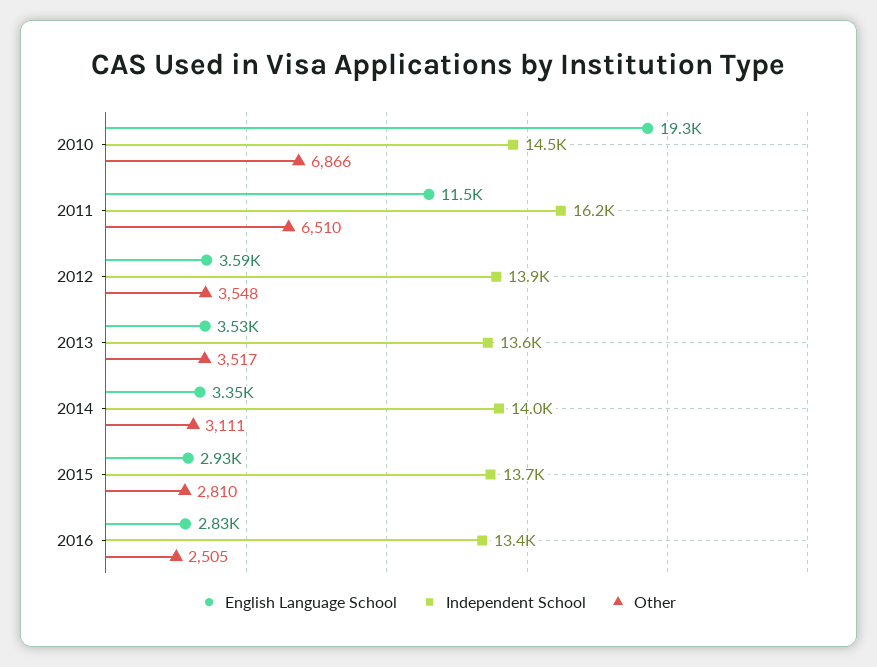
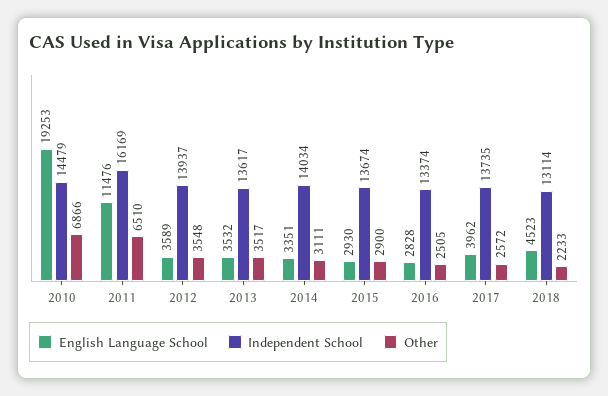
Other, 2015: 2810 -> 2900
English Language School, 2017: none -> 3962
Independent School, 2017: none -> 13735
Other, 2017: none -> 2572
English Language School, 2018: none -> 4523
Independent School, 2018: none -> 13114
Other, 2018: none -> 2233

